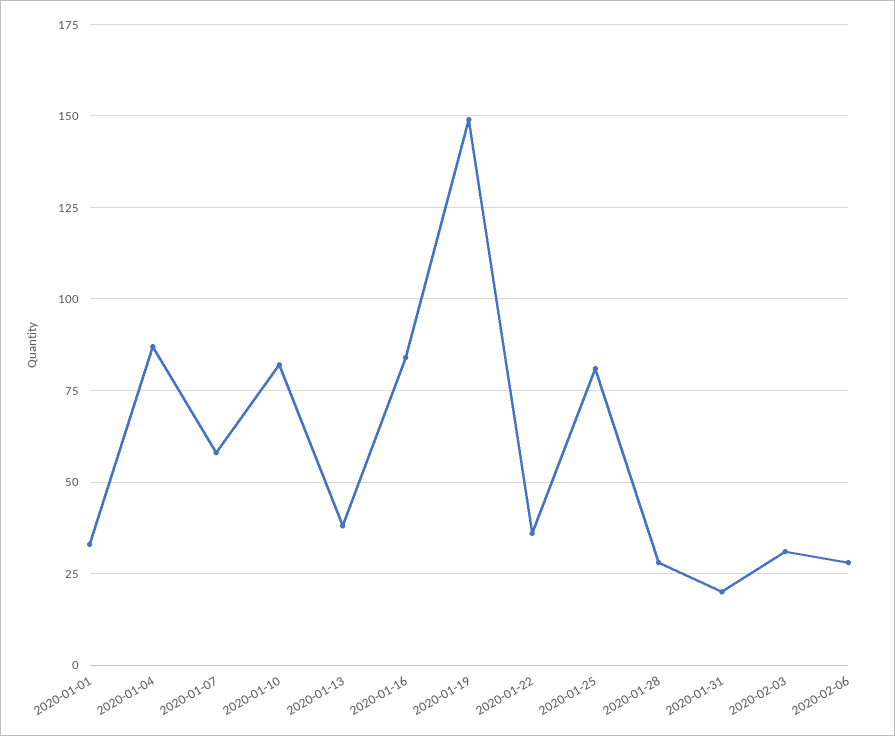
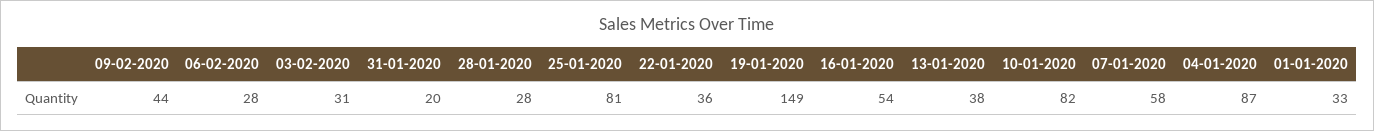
2020-01-16: 85 -> 54
09-02-2020: none -> 44

